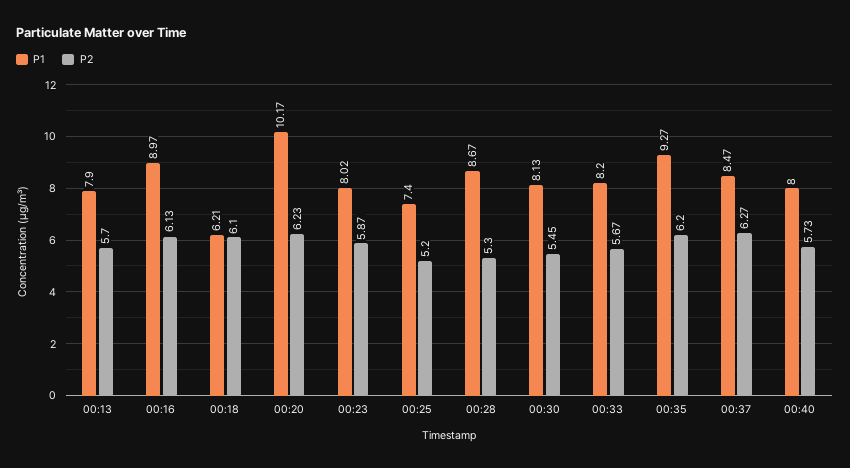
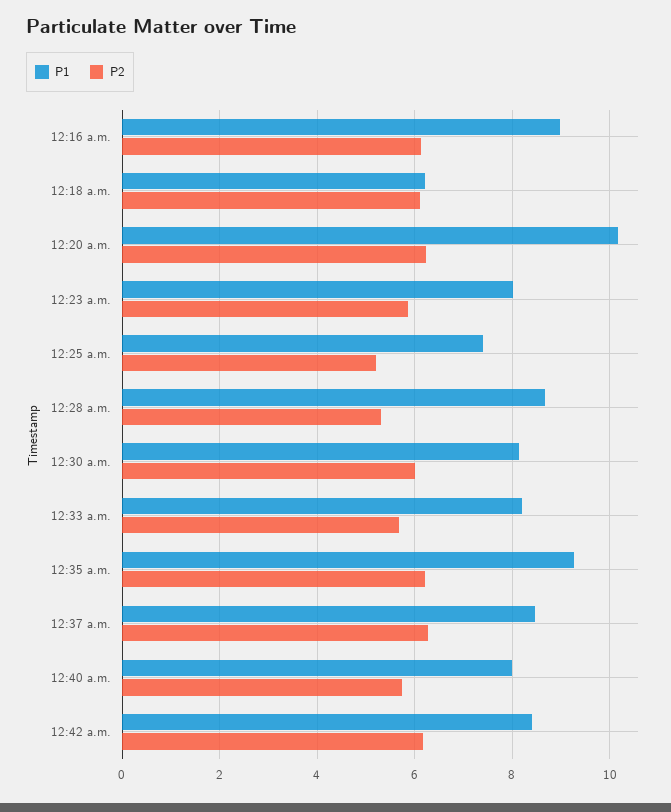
P1, 00:13: 7.9 -> none
P2, 00:13: 5.7 -> none
P2, 00:30: 5.45 -> 6
P1, 12:42 a.m.: none -> 8.4
P2, 12:42 a.m.: none -> 6.2

